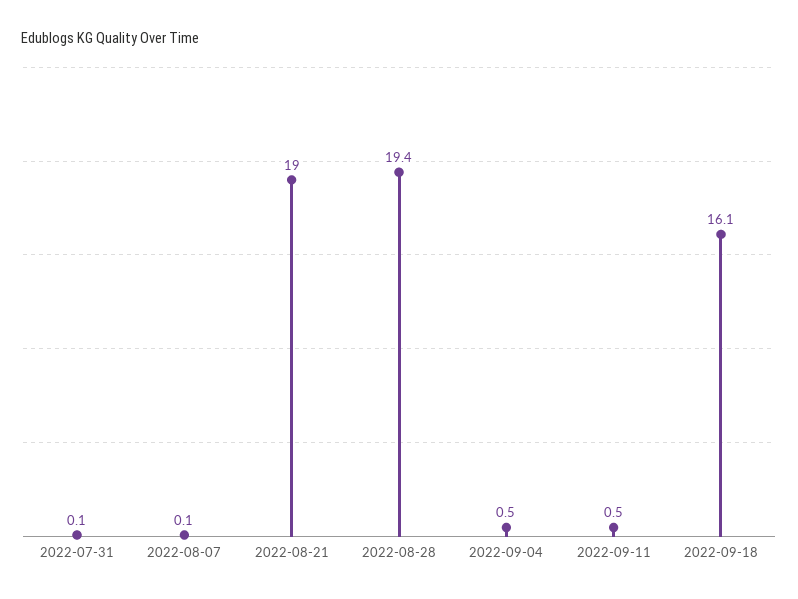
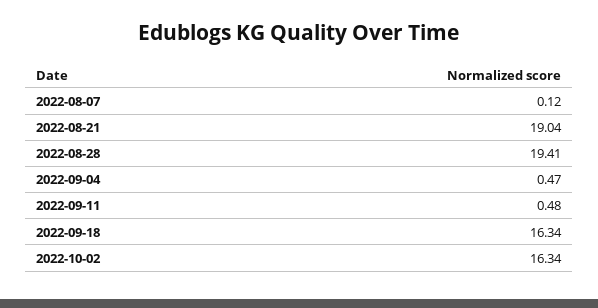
2022-07-31: 0.1 -> none
2022-09-18: 16.1 -> 16.34
2022-10-02: none -> 16.34

